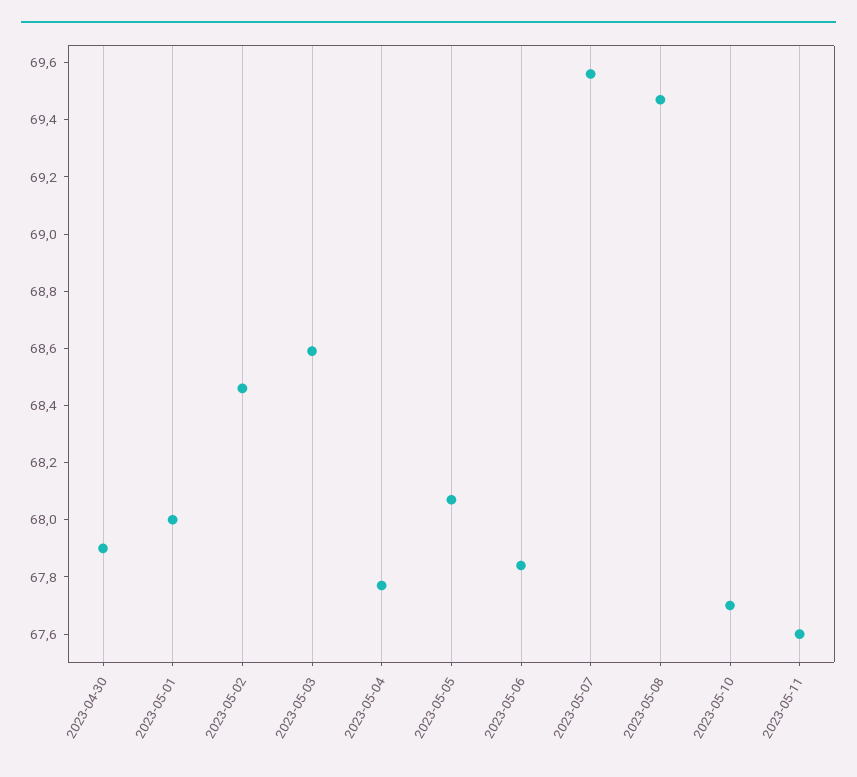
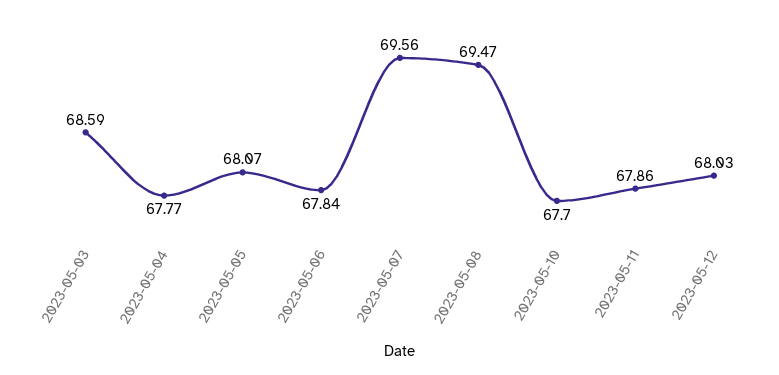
2023-04-30: 67.9 -> none
2023-05-01: 68 -> none
2023-05-02: 68.45 -> none
2023-05-11: 67.6 -> 67.86
2023-05-12: none -> 68.03

